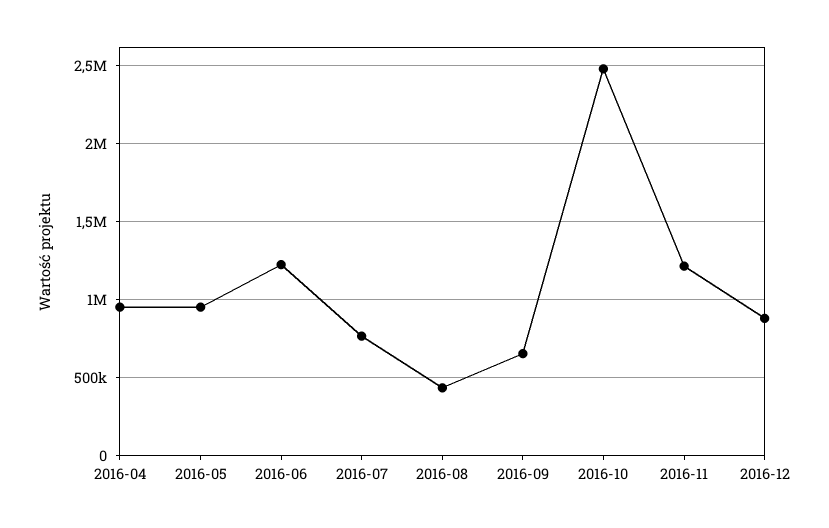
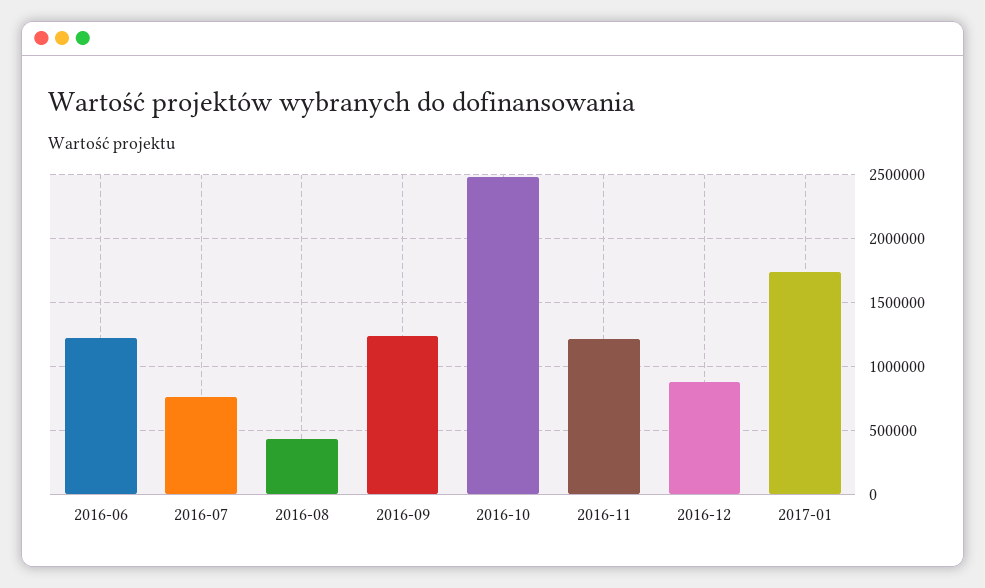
2016-04: 950000 -> none
2016-05: 950000 -> none
2016-09: 650000 -> 1250000
2017-01: none -> 1750000

